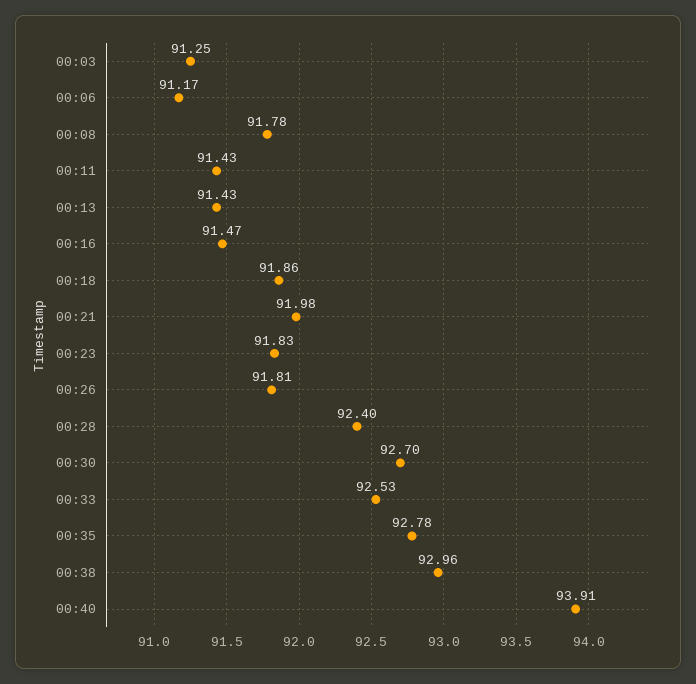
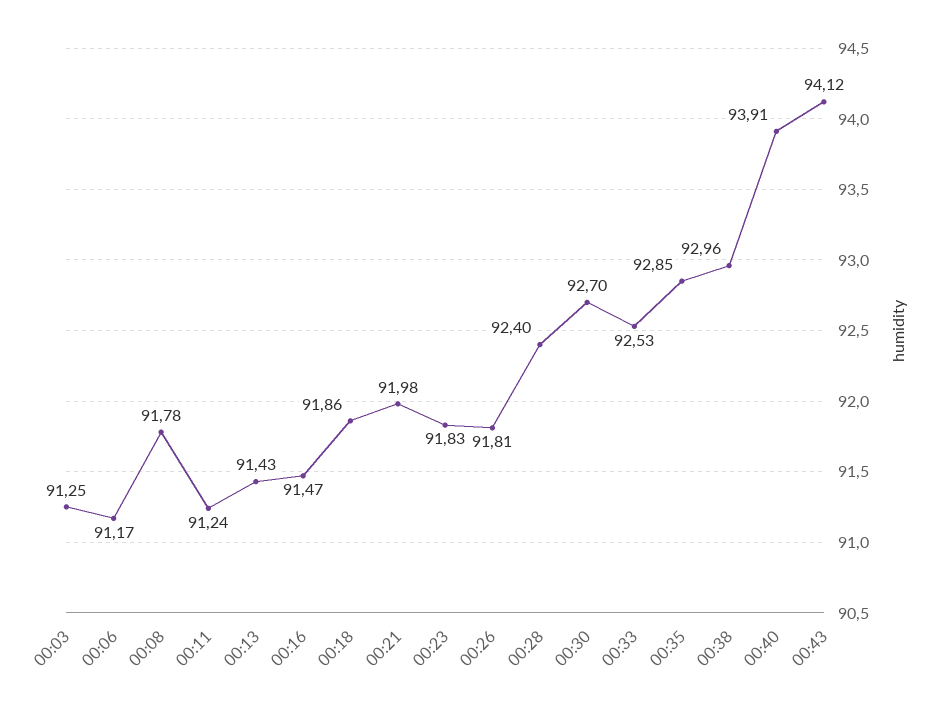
00:11: 91.43 -> 91.24
00:35: 92.78 -> 92.85
00:43: none -> 94.12

